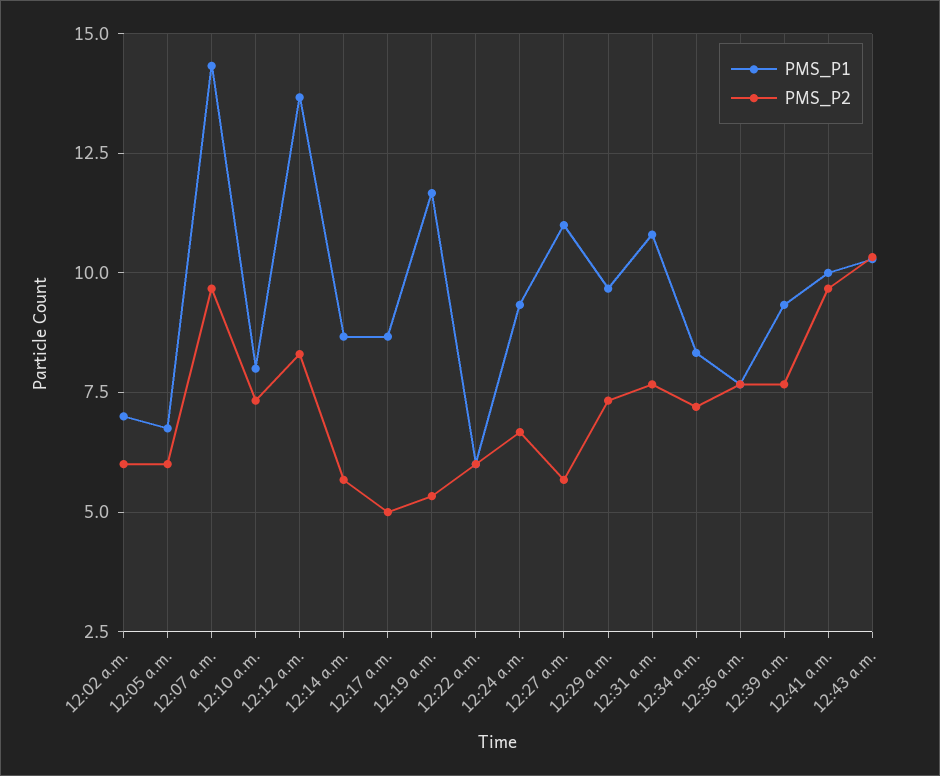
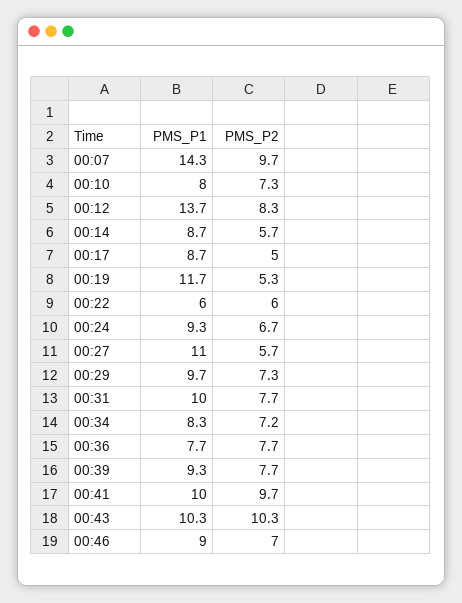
PMS_P1, 12:02 a.m.: 7 -> none
PMS_P2, 12:02 a.m.: 6 -> none
PMS_P1, 12:05 a.m.: 6.75 -> none
PMS_P2, 12:05 a.m.: 6 -> none
PMS_P1, 12:31 a.m.: 10.75 -> 10
PMS_P1, 00:46: none -> 9
PMS_P2, 00:46: none -> 7

